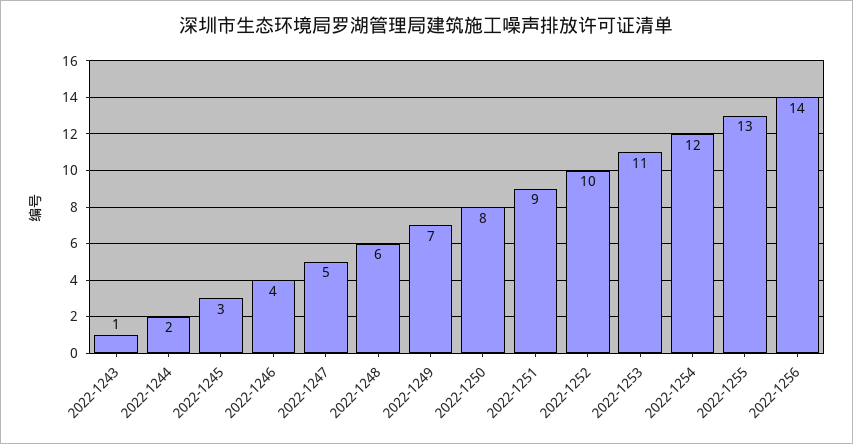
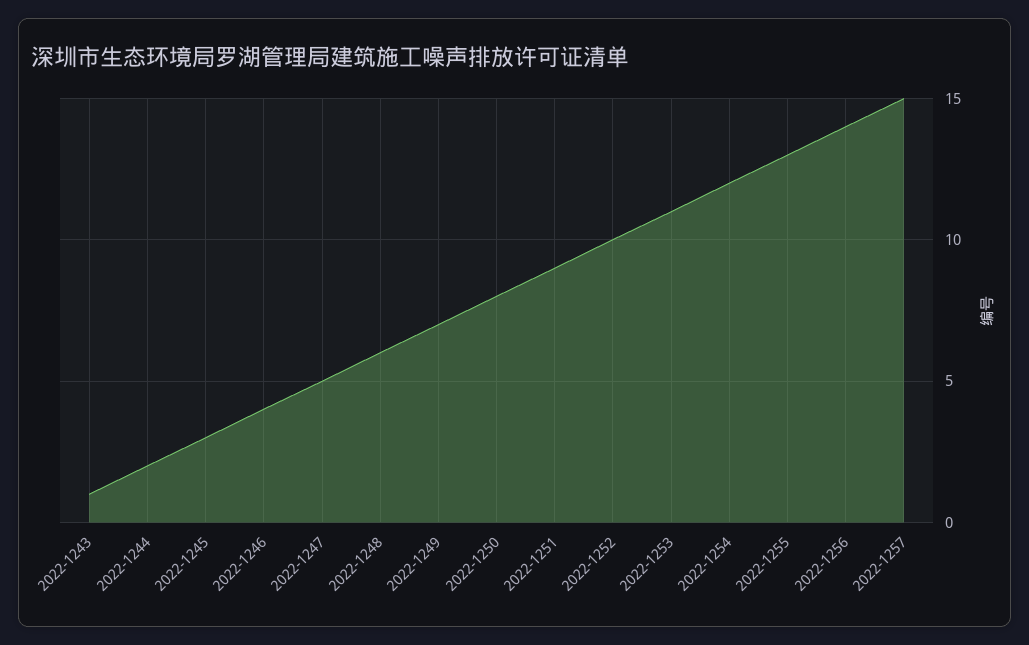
2022-1257: none -> 15

